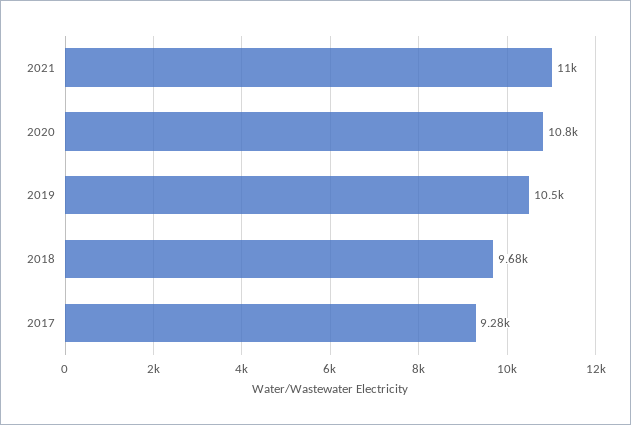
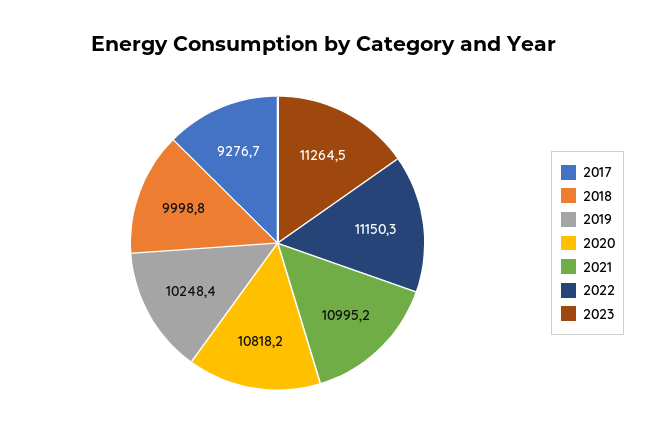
2019: 10500 -> 10248.4
2018: 9680 -> 9998.8
2022: none -> 11150.3
2023: none -> 11264.5

